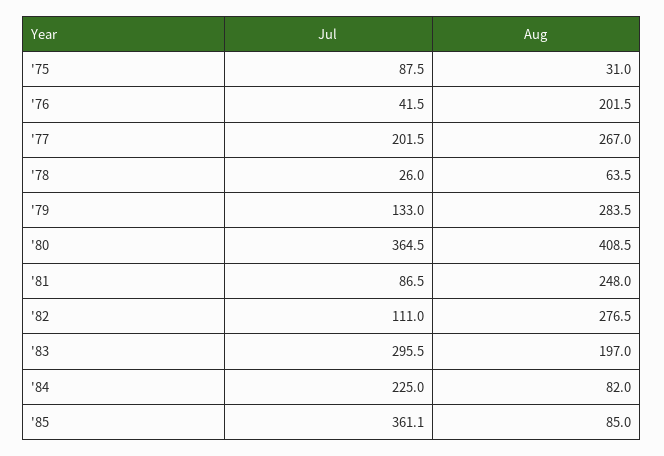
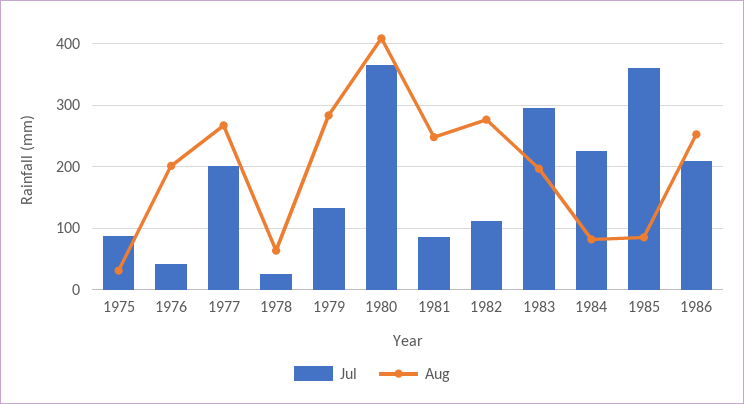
Jul, 1986: none -> 210
Aug, 1986: none -> 250

